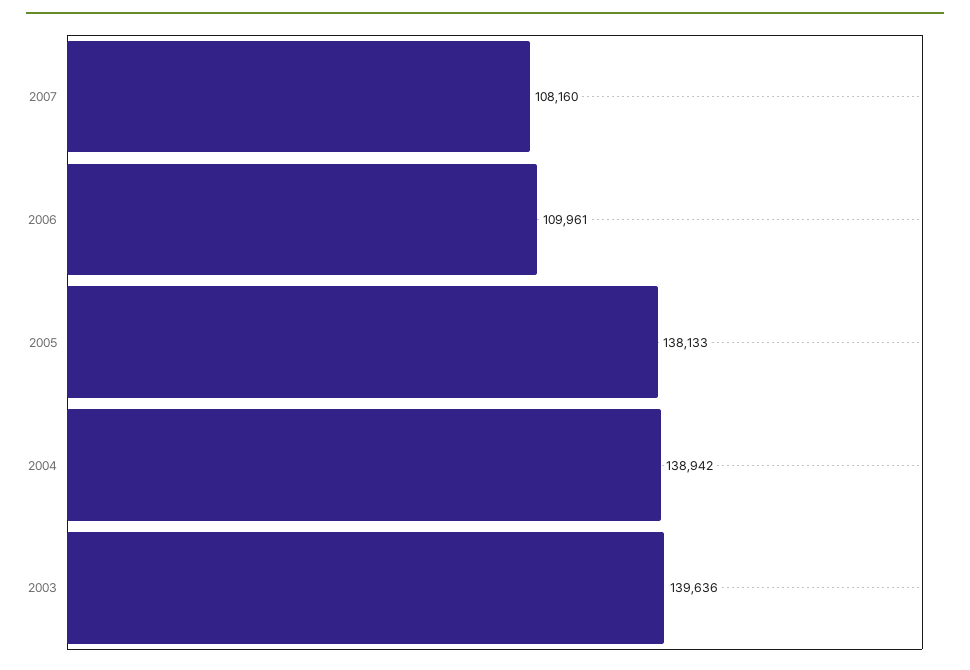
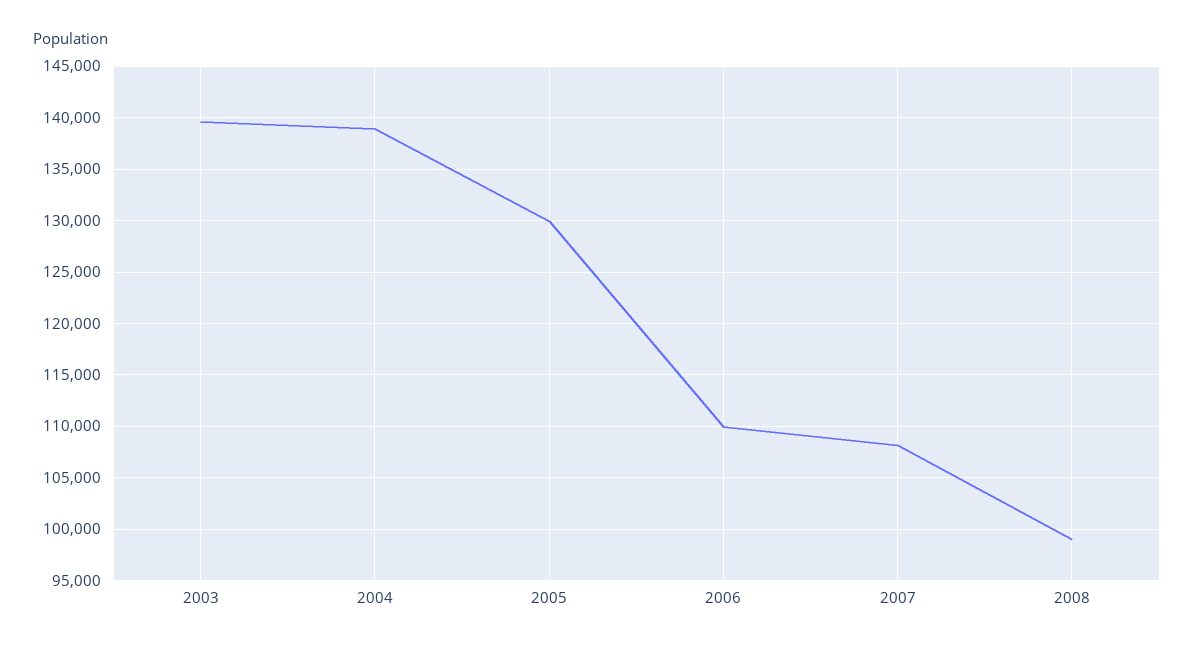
2005: 138133 -> 130000
2008: none -> 99000

